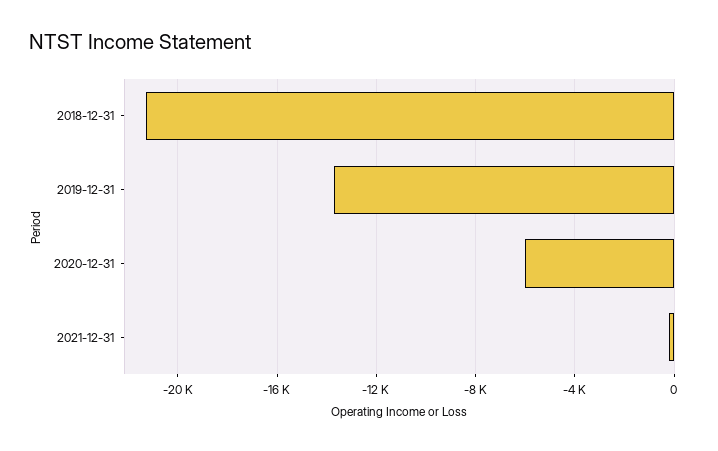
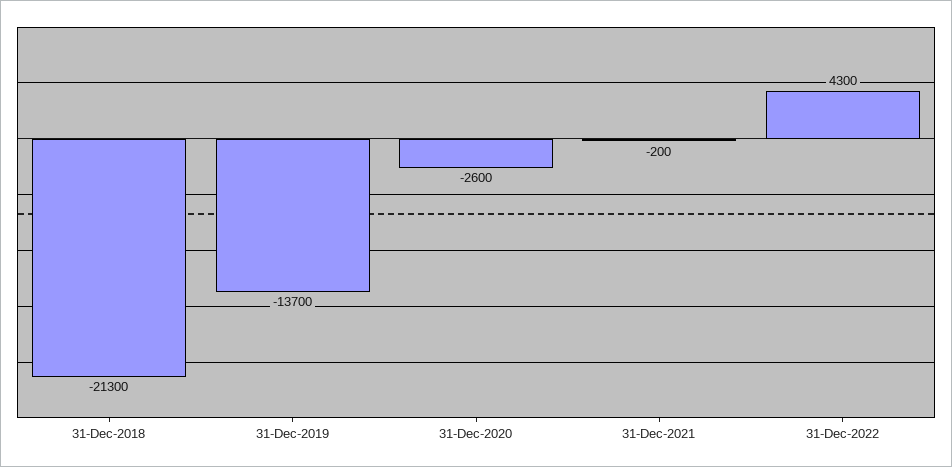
2020-12-31: -6000 -> -2600
31-Dec-2022: none -> 4300

